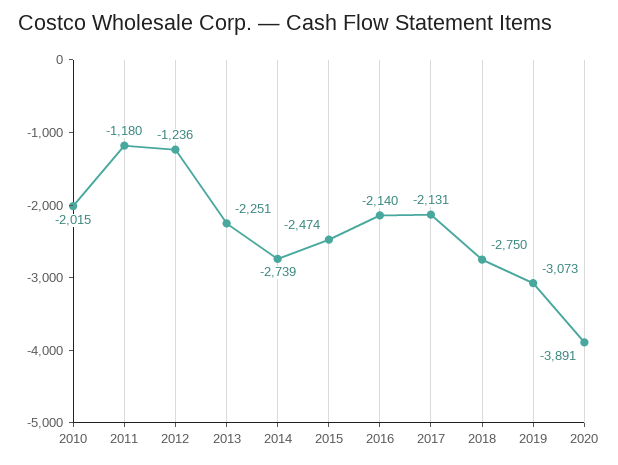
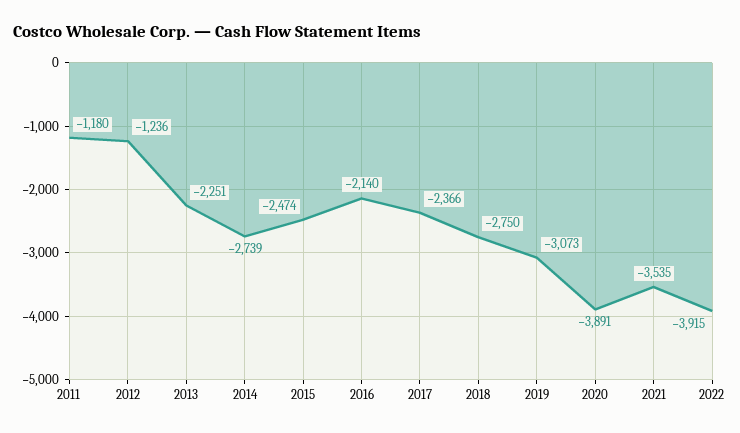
2010: -2015 -> none
2017: -2131 -> -2366
2021: none -> -3535
2022: none -> -3915

